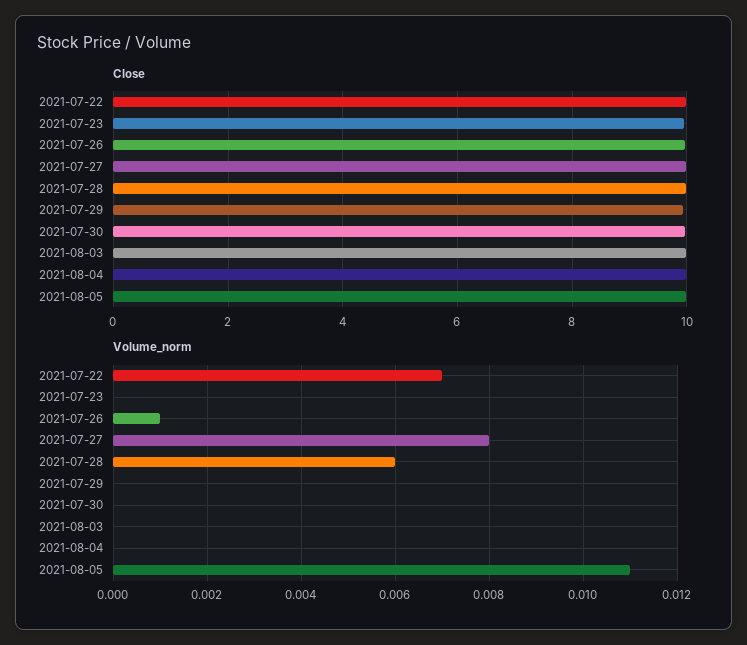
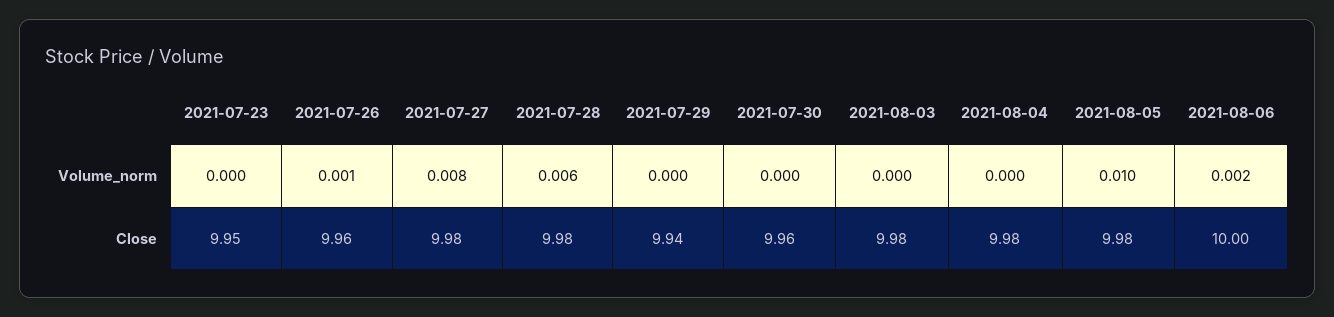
Close, 2021-07-22: 10 -> none
Volume_norm, 2021-07-22: 0.007 -> none
Volume_norm, 2021-08-05: 0.011 -> 0.01
Volume_norm, 2021-08-06: none -> 0.002
Close, 2021-08-06: none -> 10

